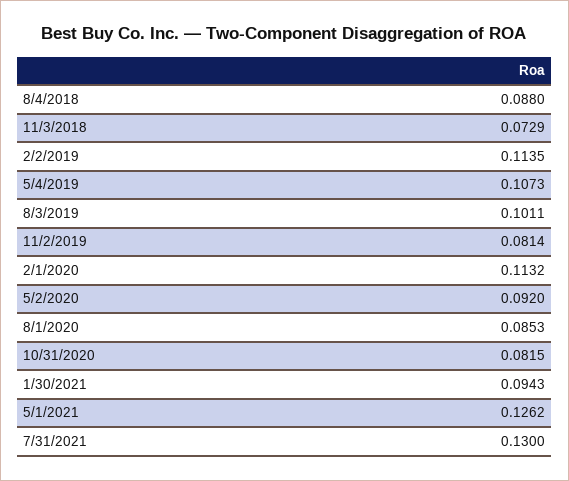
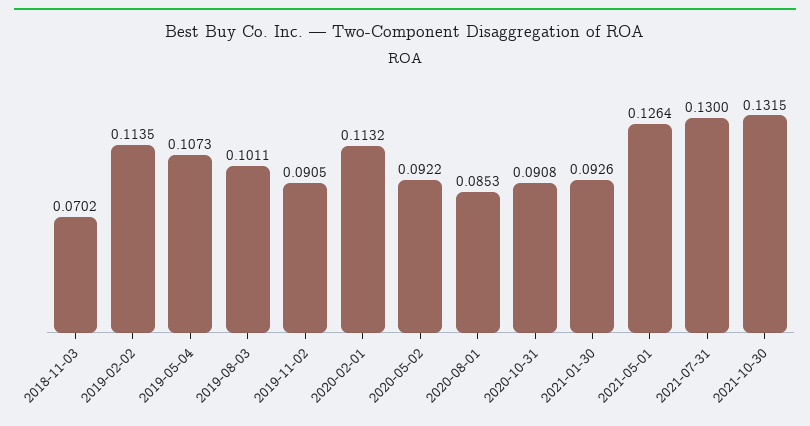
8/4/2018: 0.088 -> none
11/3/2018: 0.0729 -> 0.0702
11/2/2019: 0.0814 -> 0.0905
5/2/2020: 0.092 -> 0.0922
10/31/2020: 0.0815 -> 0.0908
1/30/2021: 0.0943 -> 0.0926
5/1/2021: 0.1262 -> 0.1264
2021-10-30: none -> 0.1315

